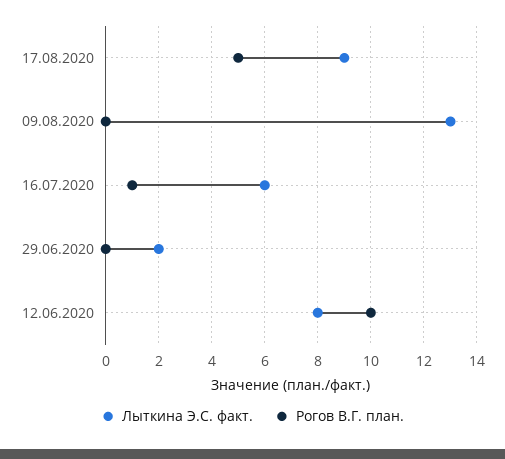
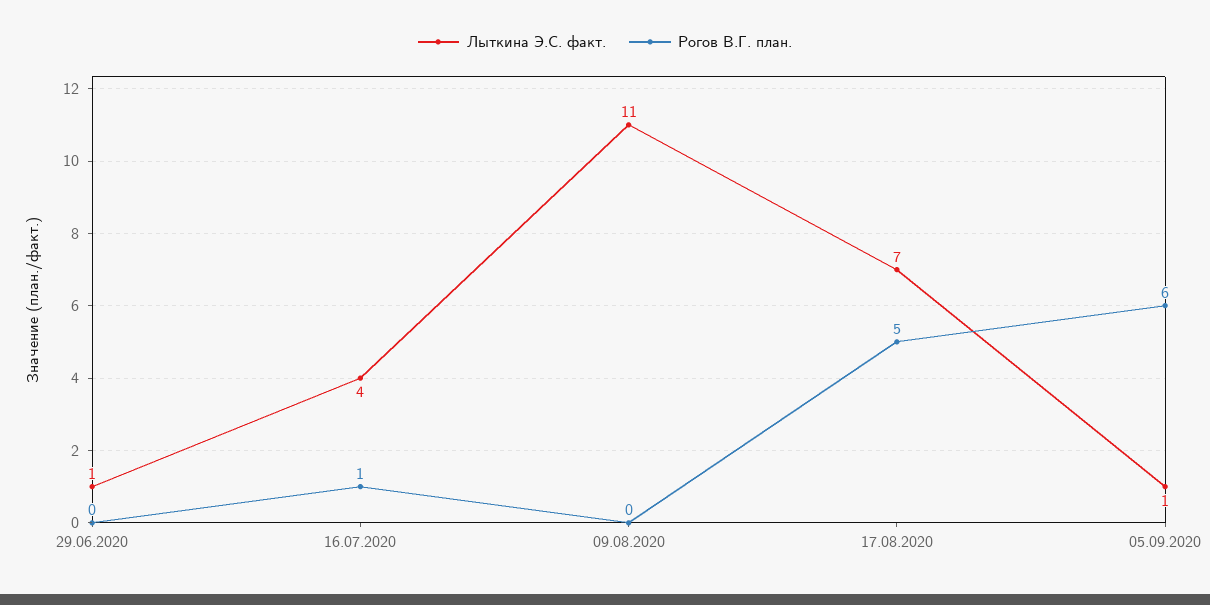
Лыткина Э.С. факт., 17.08.2020: 9 -> 7
Лыткина Э.С. факт., 09.08.2020: 13 -> 11
Лыткина Э.С. факт., 16.07.2020: 6 -> 4
Лыткина Э.С. факт., 29.06.2020: 2 -> 1
Лыткина Э.С. факт., 12.06.2020: 8 -> none
Рогов В.Г. план., 12.06.2020: 10 -> none
Лыткина Э.С. факт., 05.09.2020: none -> 1
Рогов В.Г. план., 05.09.2020: none -> 6

